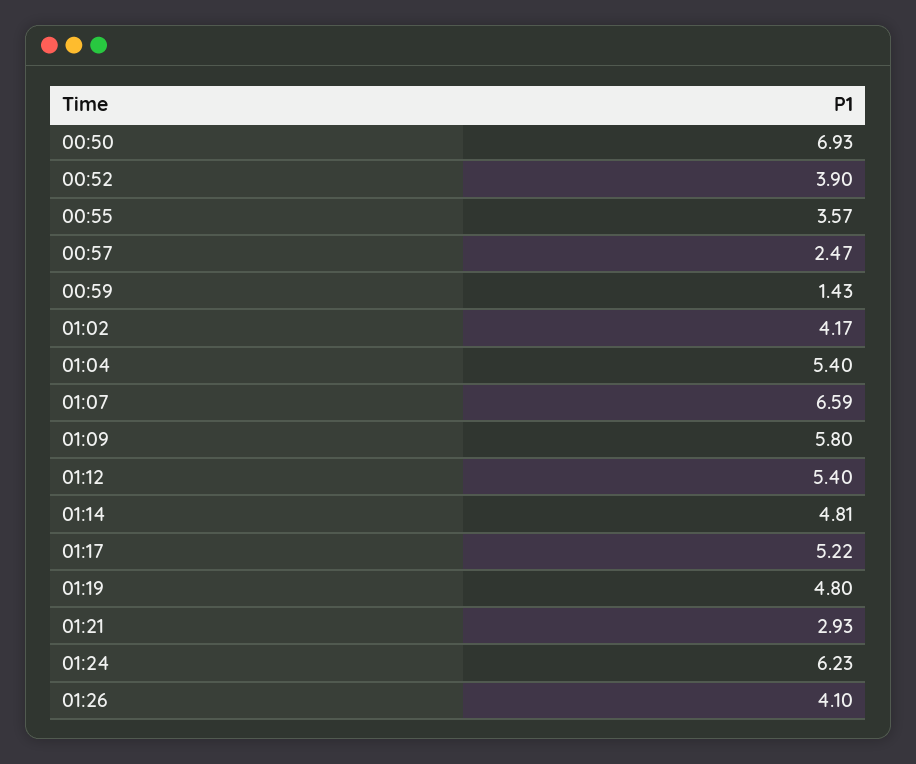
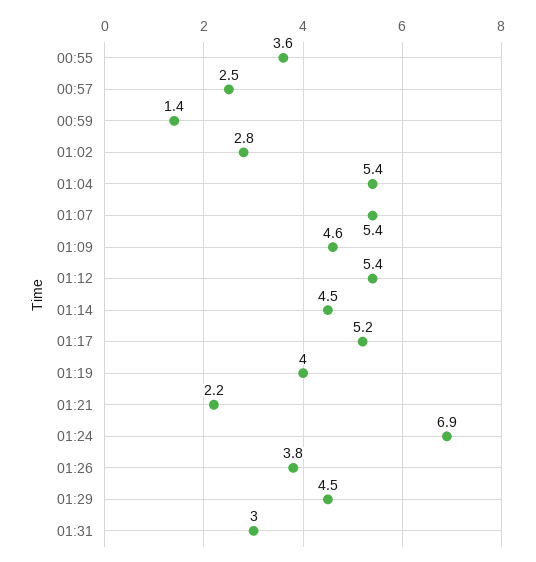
00:50: 6.93 -> none
00:52: 3.9 -> none
01:02: 4.17 -> 2.8
01:07: 6.59 -> 5.4
01:09: 5.8 -> 4.6
01:14: 4.81 -> 4.5
01:19: 4.8 -> 4
01:21: 2.93 -> 2.2
01:24: 6.23 -> 6.9
01:26: 4.1 -> 3.8
01:29: none -> 4.5
01:31: none -> 3

